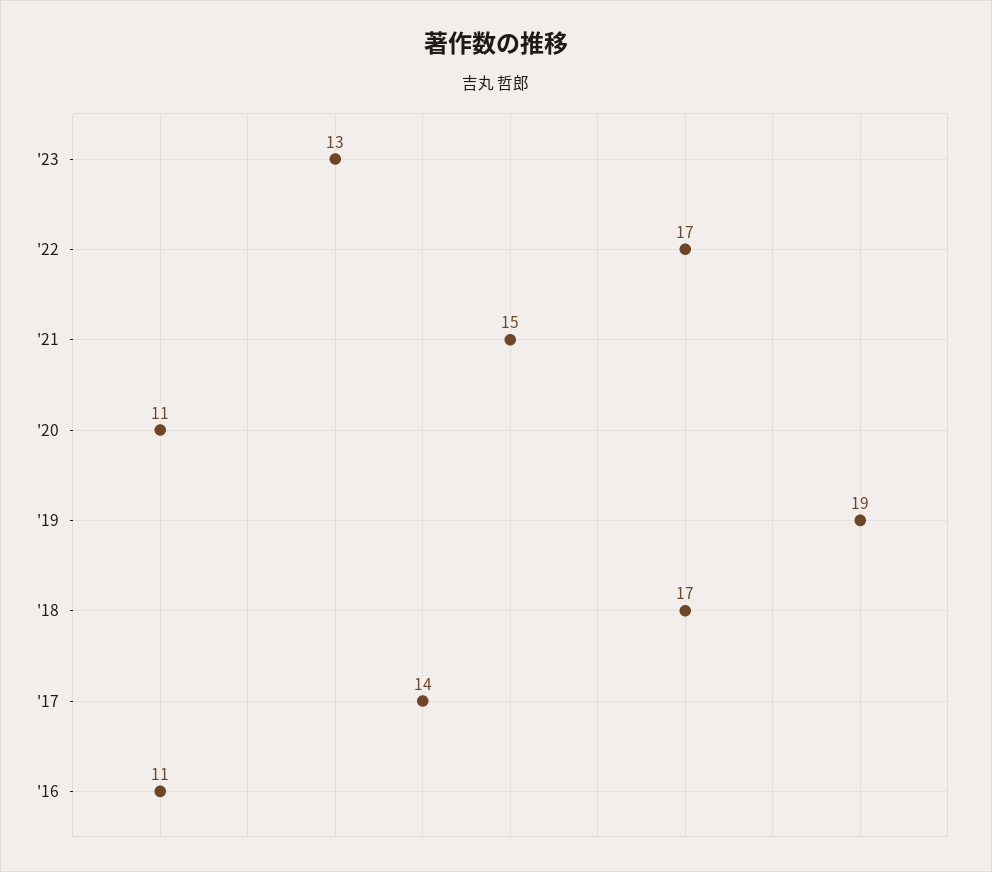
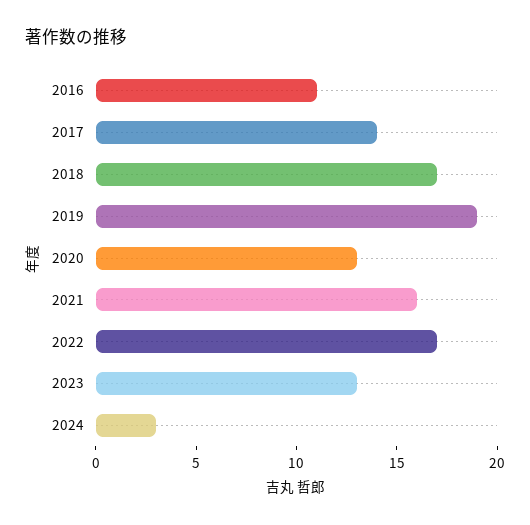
'21: 15 -> 16
'20: 11 -> 13
2024: none -> 3

